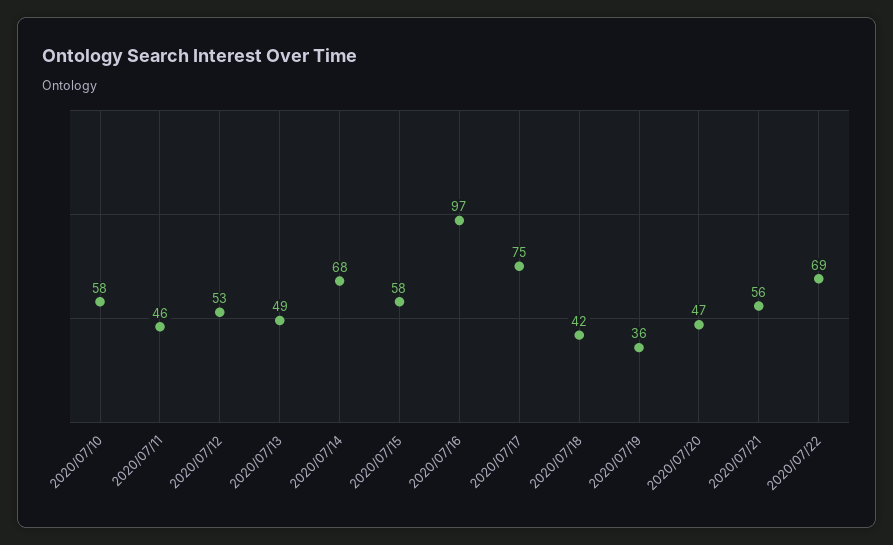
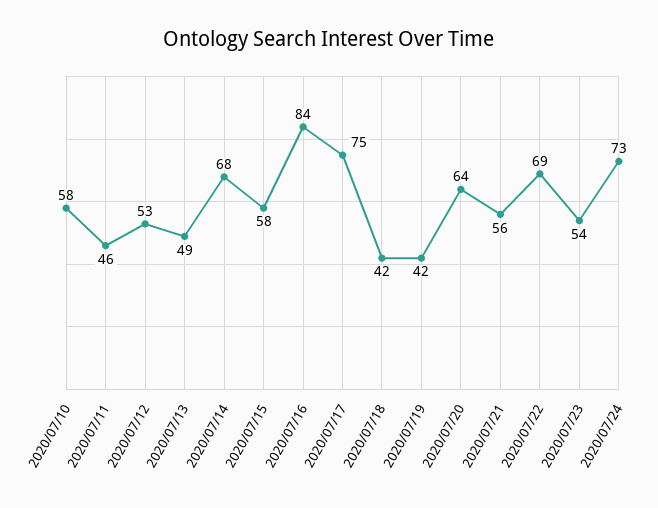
2020/07/16: 97 -> 84
2020/07/19: 36 -> 42
2020/07/20: 47 -> 64
2020/07/23: none -> 54
2020/07/24: none -> 73

